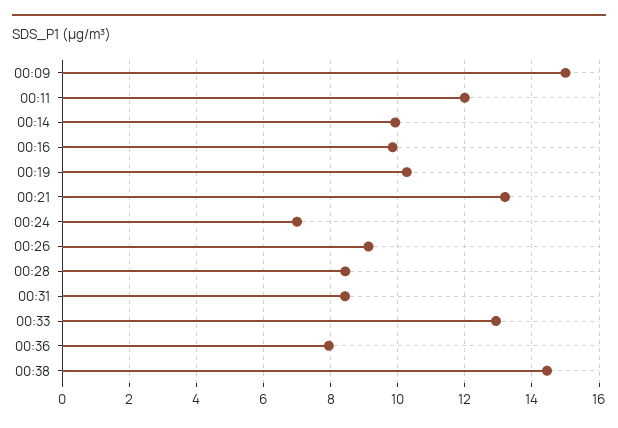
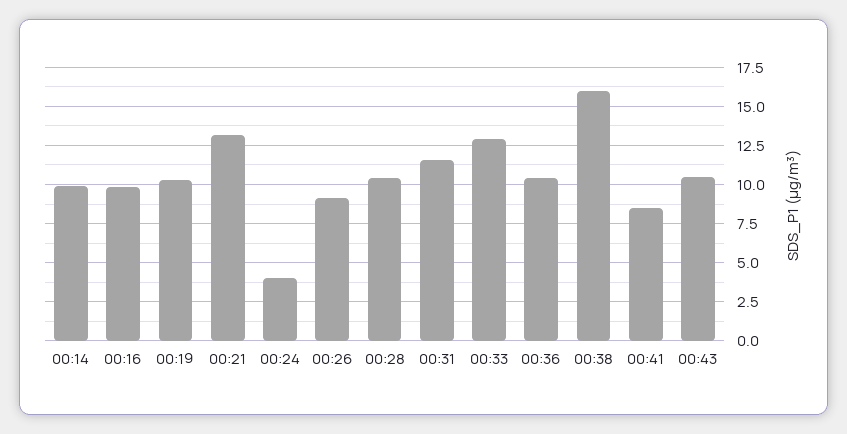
00:09: 15 -> none
00:11: 12 -> none
00:24: 7 -> 4
00:28: 8.4 -> 10.5
00:31: 8.4 -> 11.5
00:36: 8 -> 10.5
00:38: 14.4 -> 16
00:41: none -> 8.5
00:43: none -> 10.5

